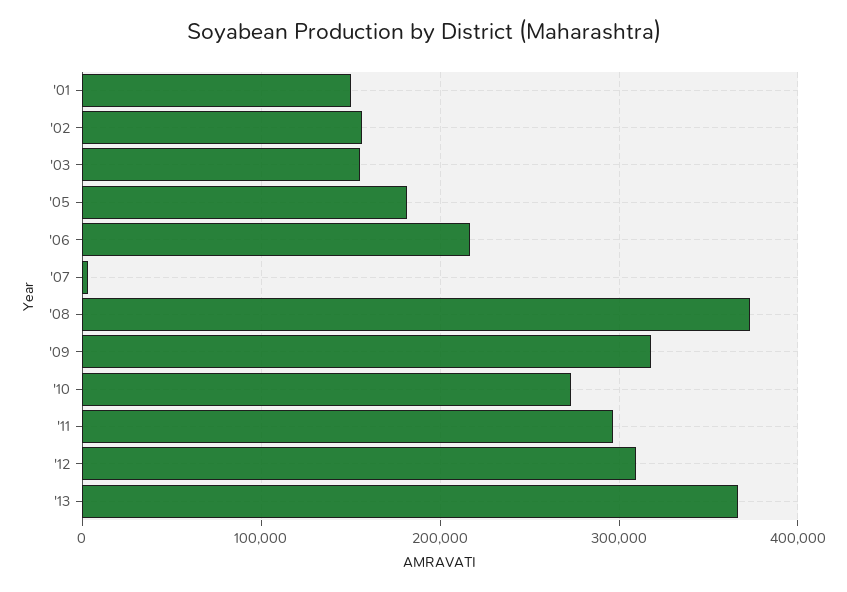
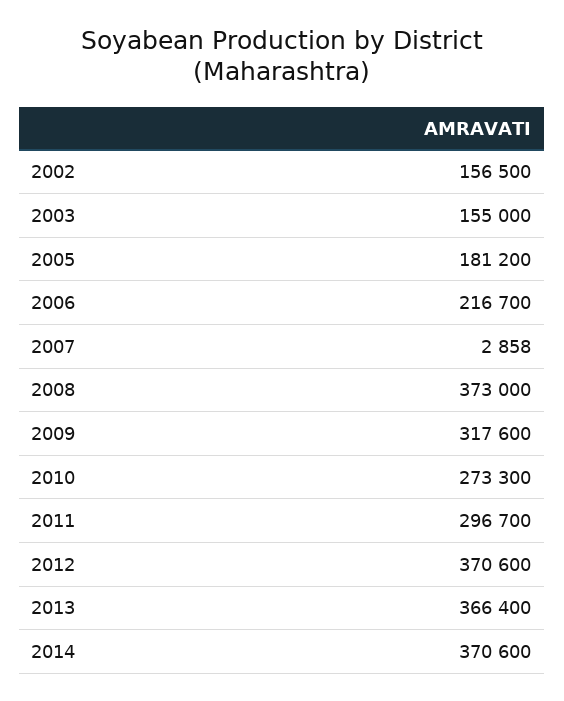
'01: 150000 -> none
'12: 310000 -> 370600
2014: none -> 370600

